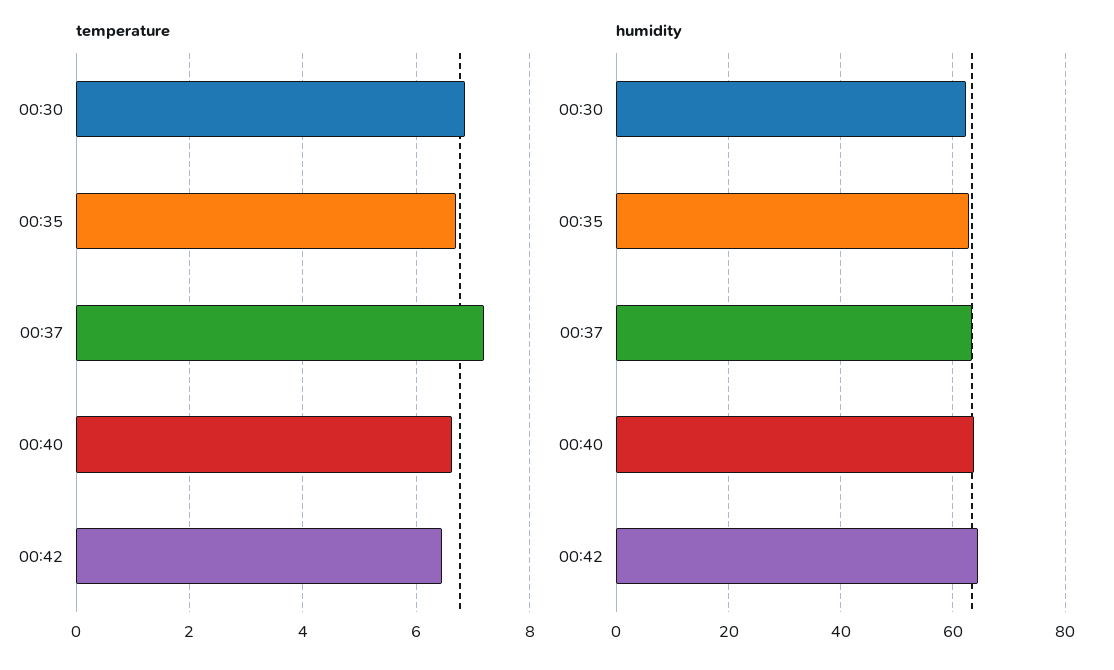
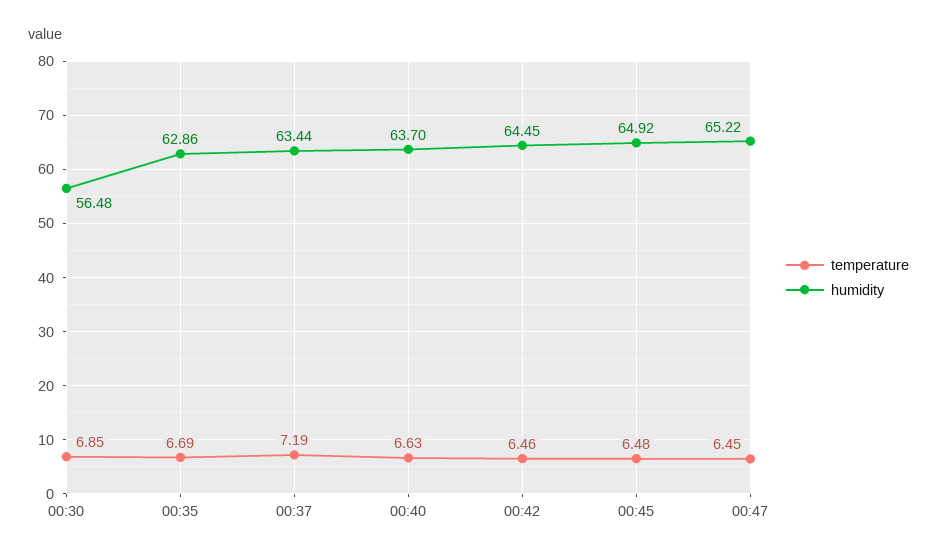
humidity, 00:30: 62 -> 56.48
temperature, 00:45: none -> 6.48
humidity, 00:45: none -> 64.92
temperature, 00:47: none -> 6.45
humidity, 00:47: none -> 65.22

